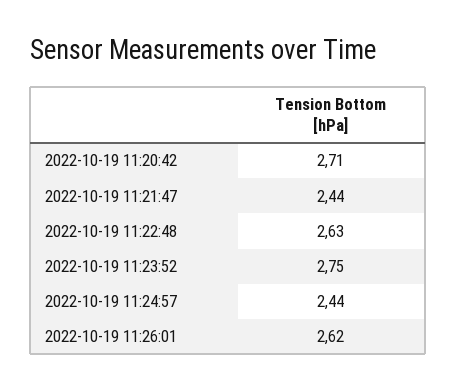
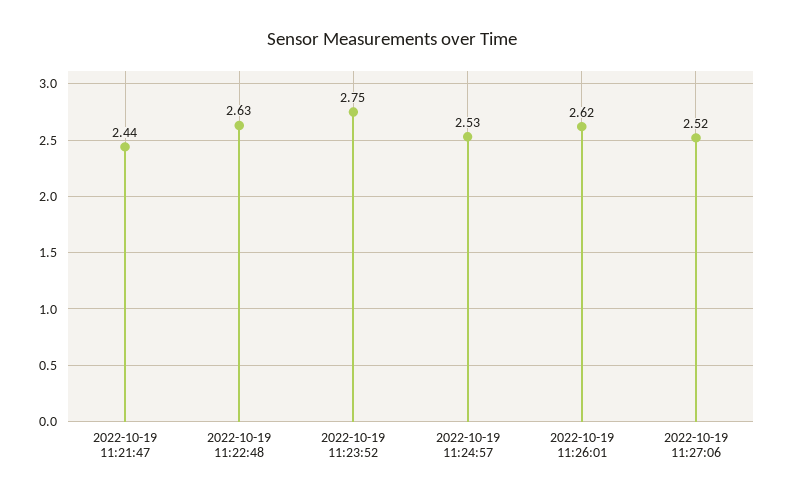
2022-10-19 11:20:42: 2.71 -> none
2022-10-19 11:24:57: 2.44 -> 2.53
2022-10-19 11:27:06: none -> 2.52

